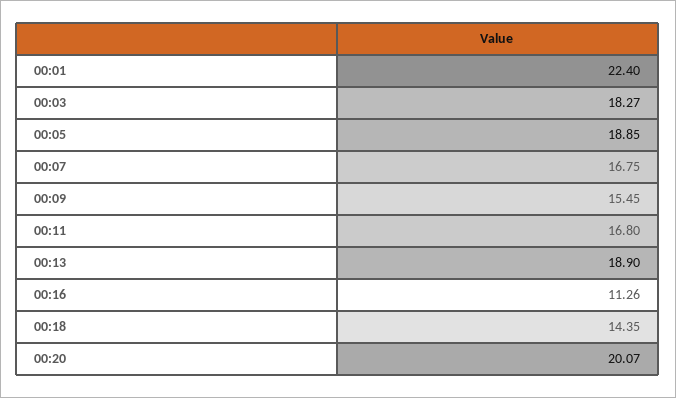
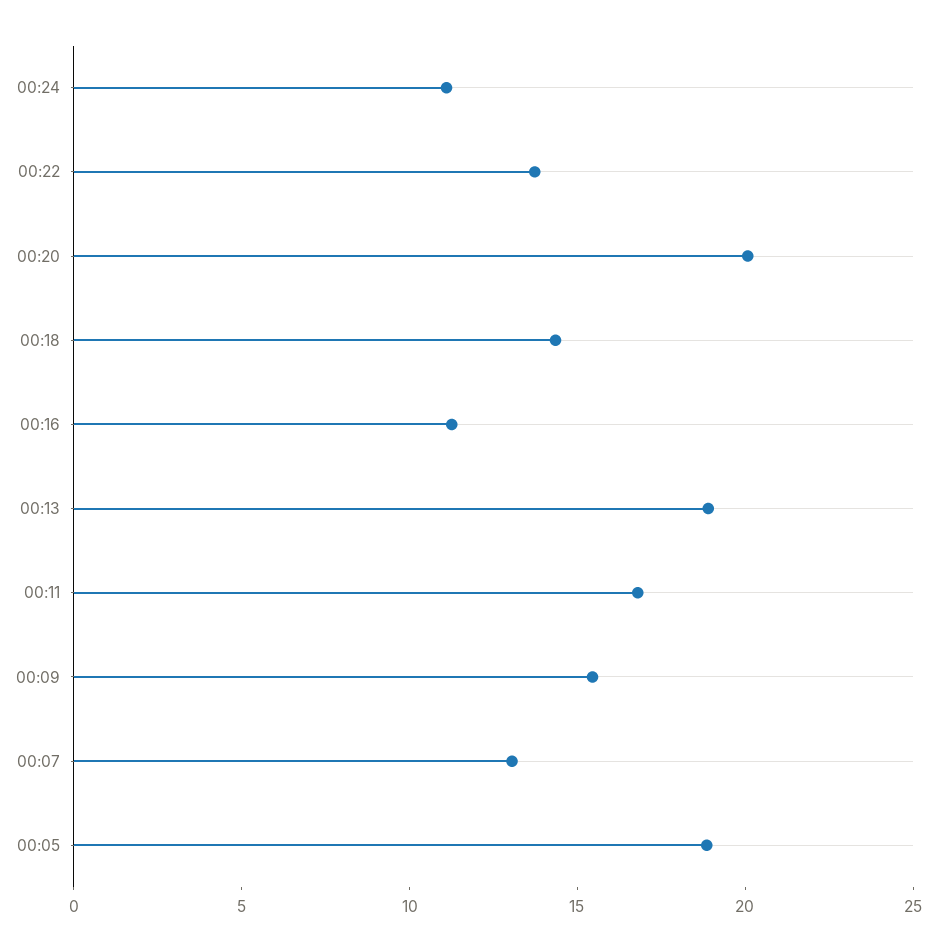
00:01: 22.4 -> none
00:03: 18.27 -> none
00:07: 16.75 -> 13
00:24: none -> 11
00:22: none -> 14

